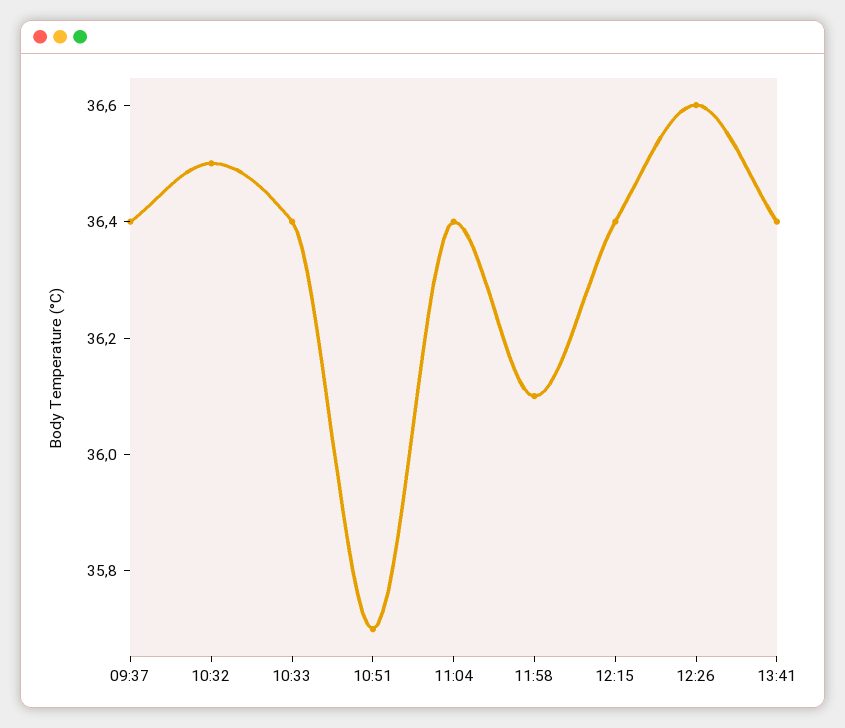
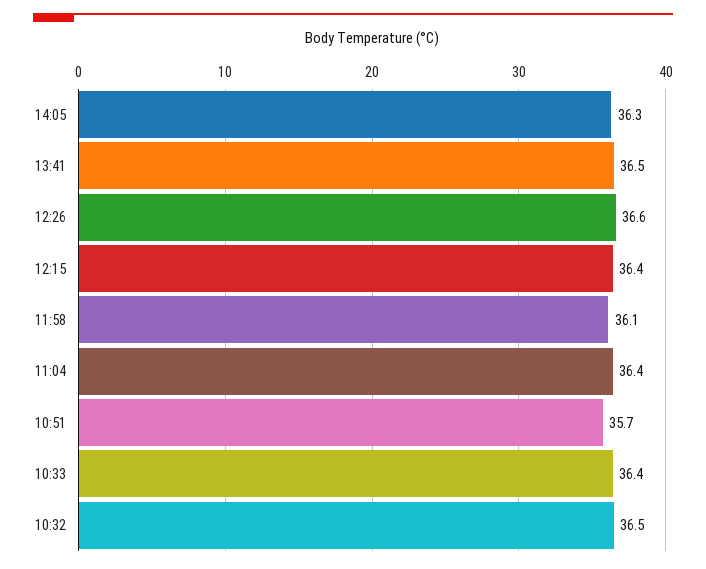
09:37: 36.4 -> none
13:41: 36.4 -> 36.5
14:05: none -> 36.3

